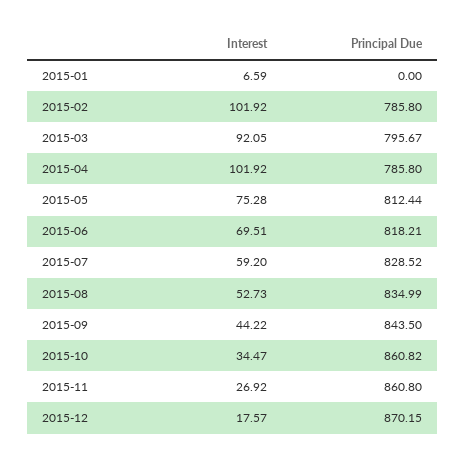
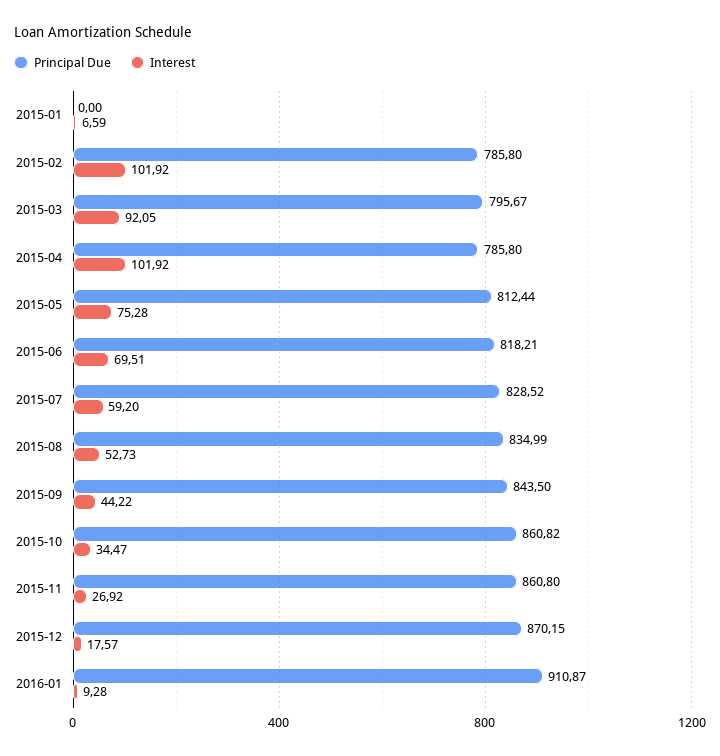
Principal Due, 2016-01: none -> 910.87
Interest, 2016-01: none -> 9.28

